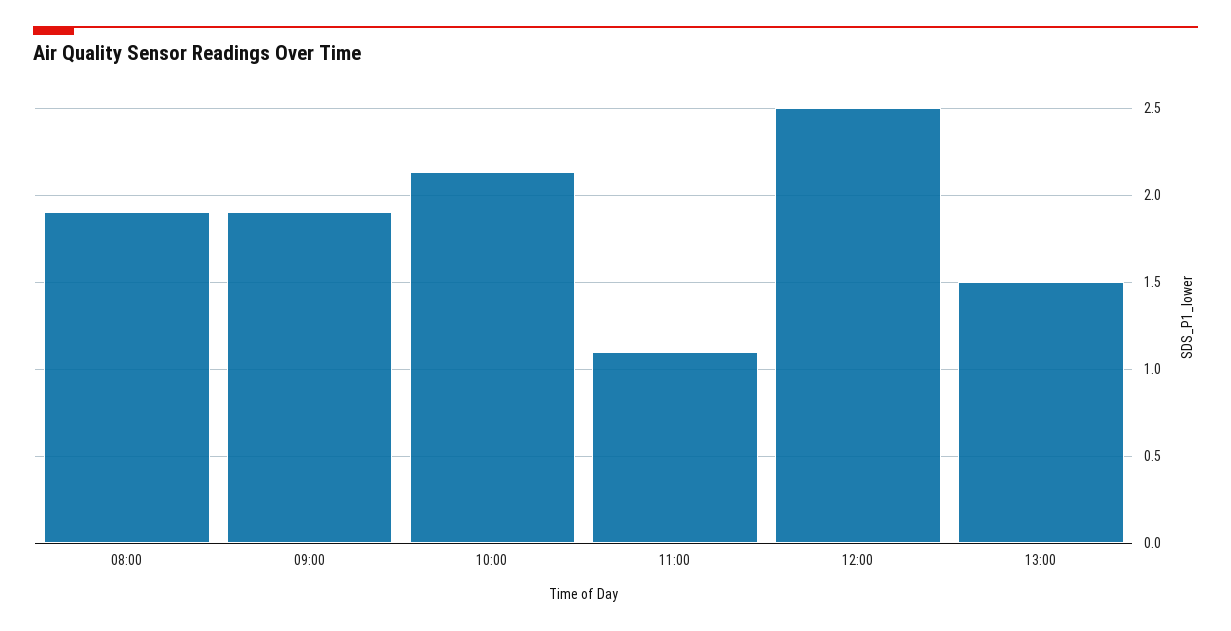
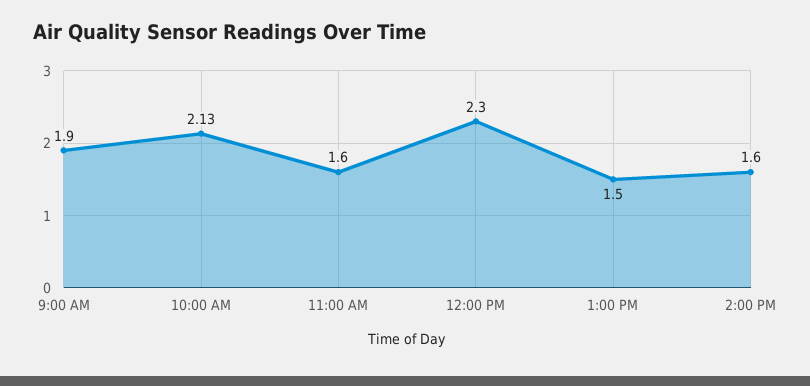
08:00: 1.9 -> none
11:00: 1.1 -> 1.6
12:00: 2.5 -> 2.3
2:00 PM: none -> 1.6

